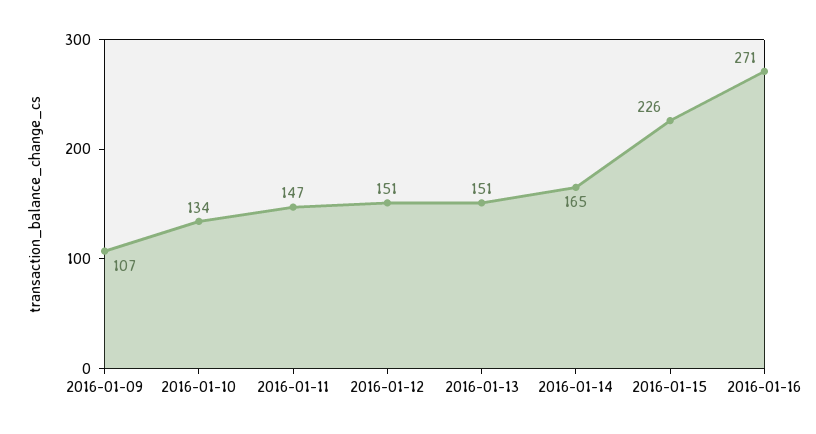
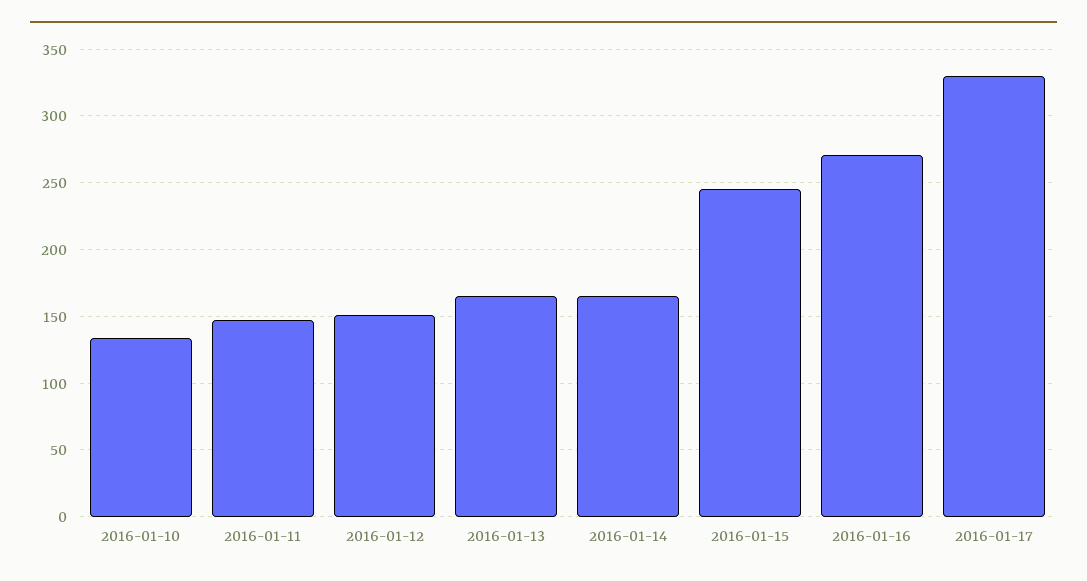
2016-01-09: 107 -> none
2016-01-13: 151 -> 165
2016-01-15: 226 -> 245
2016-01-17: none -> 330

